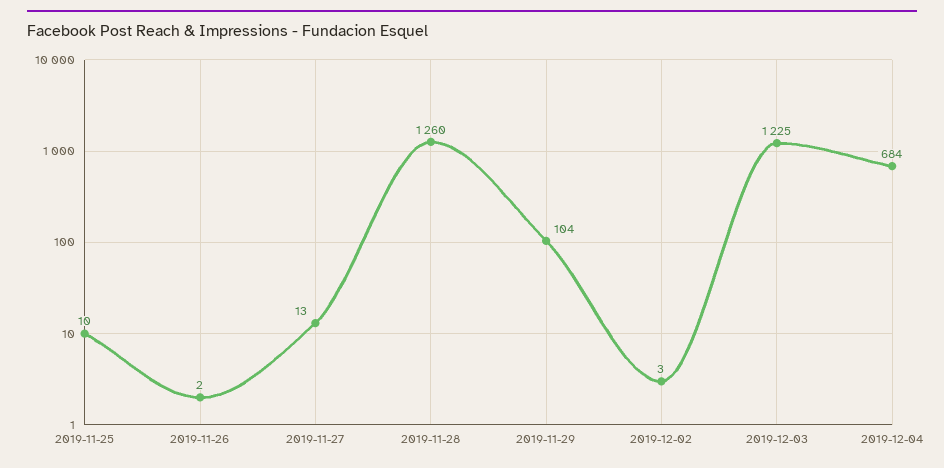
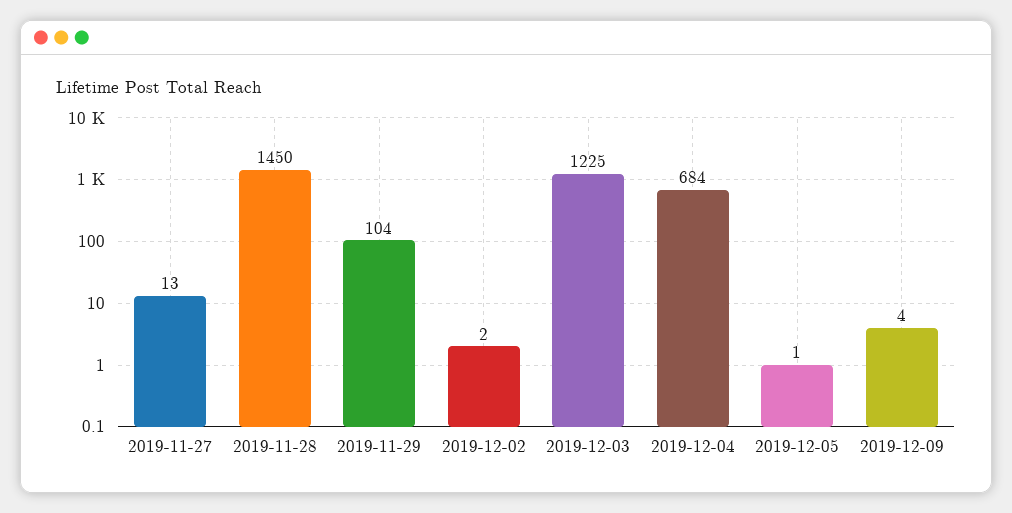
2019-11-25: 10 -> none
2019-11-26: 2 -> none
2019-11-28: 1260 -> 1450
2019-12-02: 3 -> 2
2019-12-05: none -> 1
2019-12-09: none -> 4

